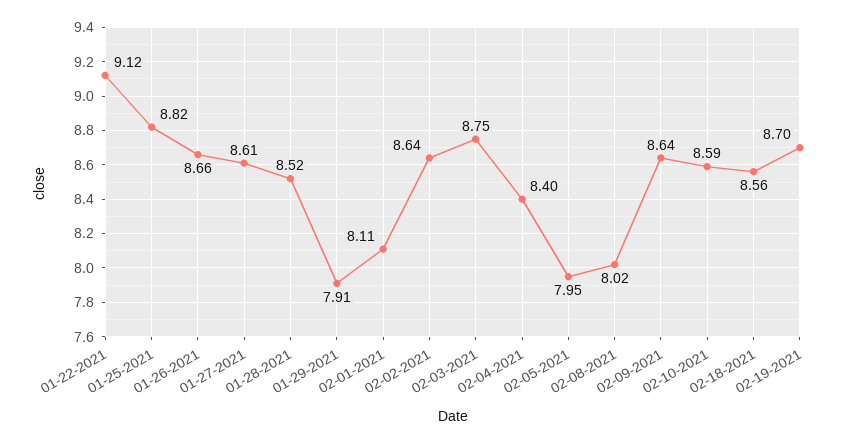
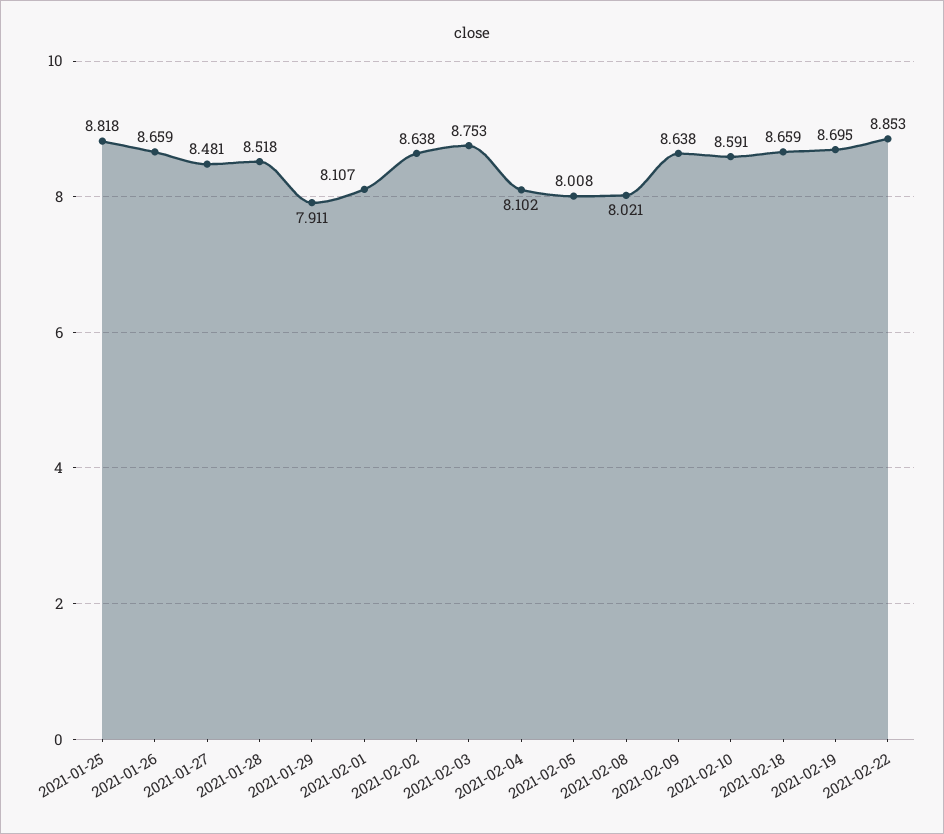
01-22-2021: 9.12 -> none
01-27-2021: 8.61 -> 8.481
02-04-2021: 8.4 -> 8.102
02-05-2021: 7.95 -> 8.008
02-18-2021: 8.56 -> 8.659
2021-02-22: none -> 8.853

